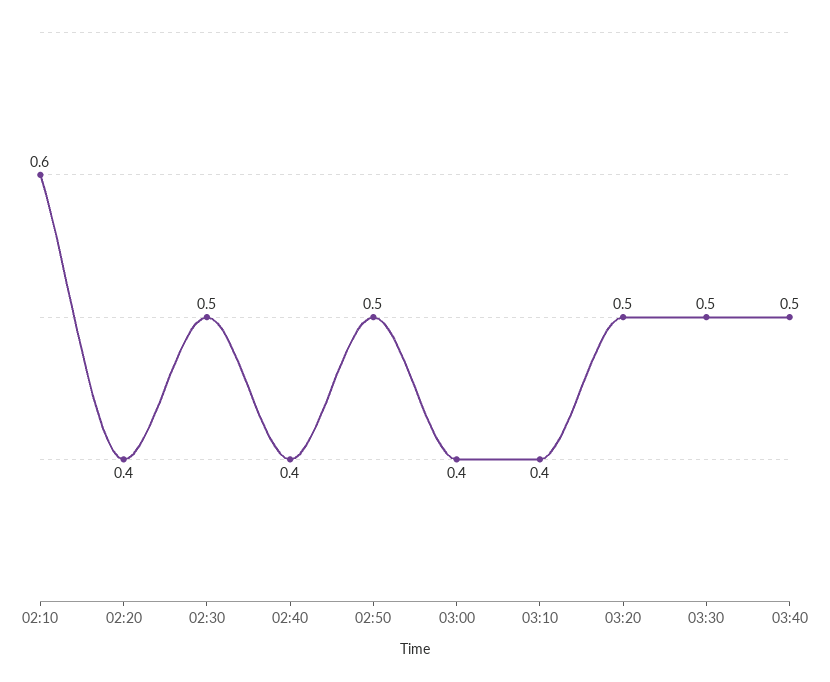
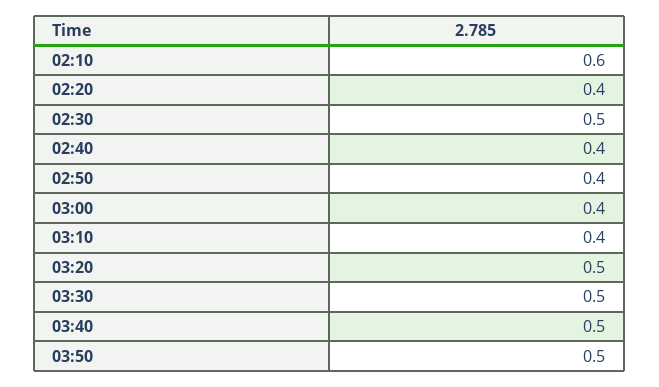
02:50: 0.5 -> 0.4
03:50: none -> 0.5

